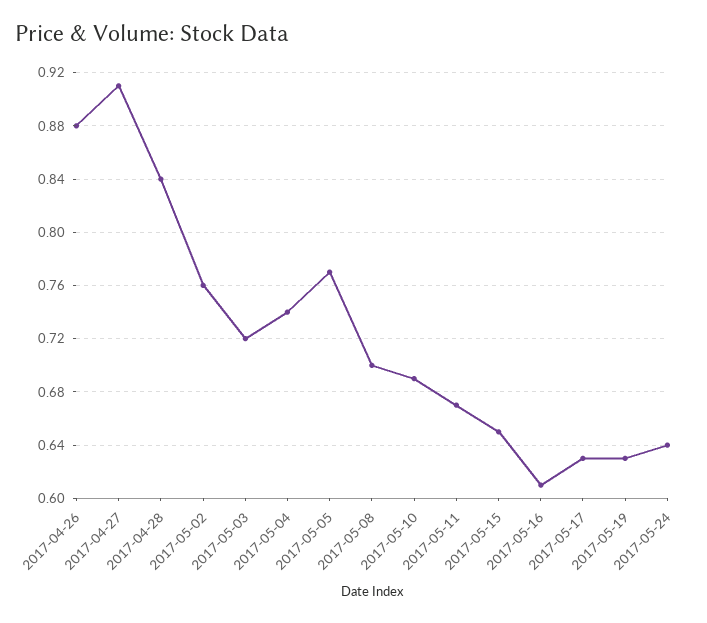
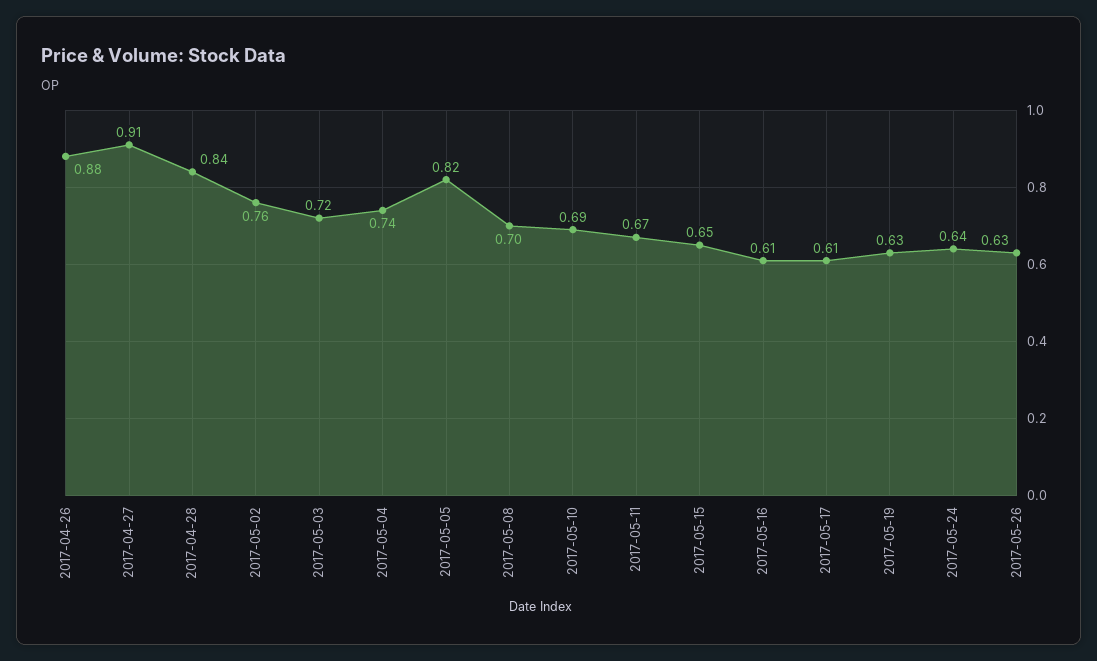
2017-05-05: 0.77 -> 0.82
2017-05-17: 0.63 -> 0.61
2017-05-26: none -> 0.63

